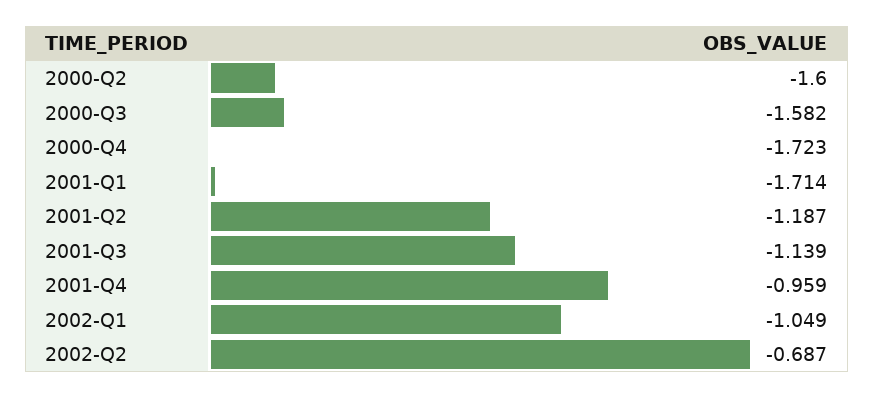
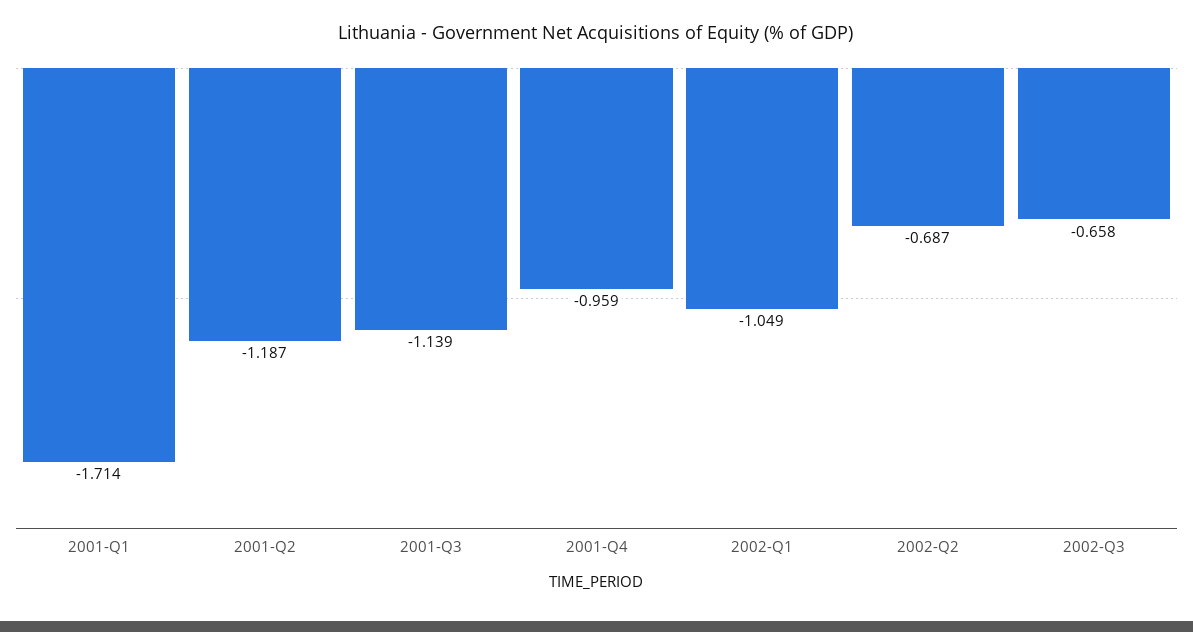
2000-Q2: -1.6 -> none
2000-Q3: -1.582 -> none
2000-Q4: -1.723 -> none
2002-Q3: none -> -0.658

